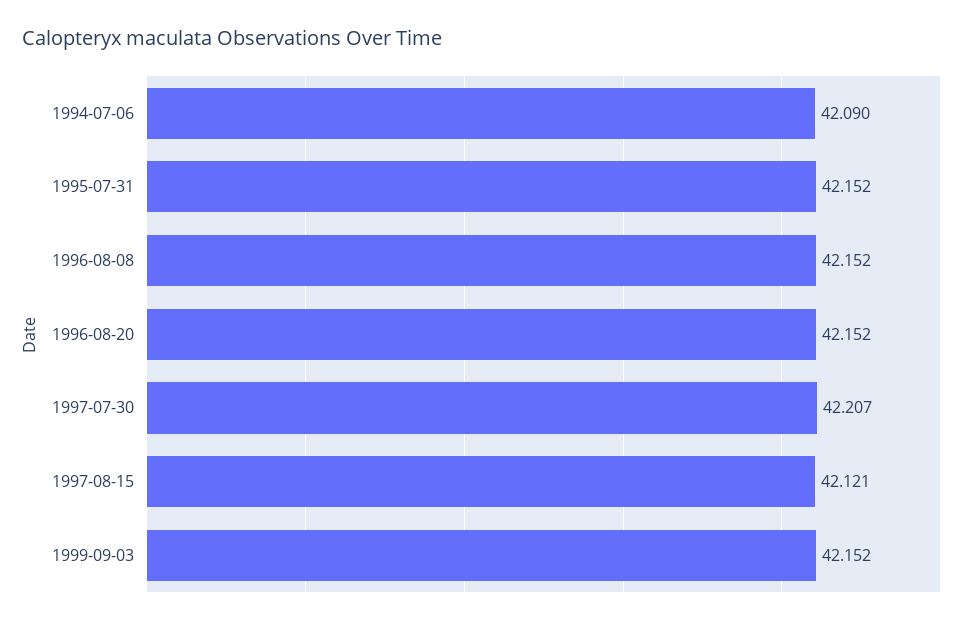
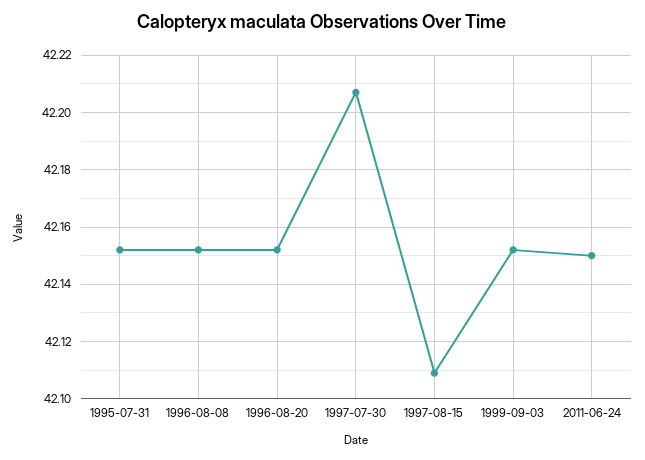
1994-07-06: 42.09 -> none
1997-08-15: 42.121 -> 42.11
2011-06-24: none -> 42.15

